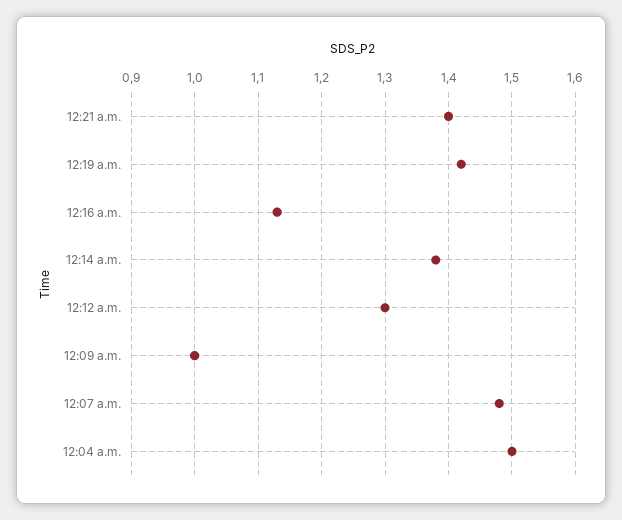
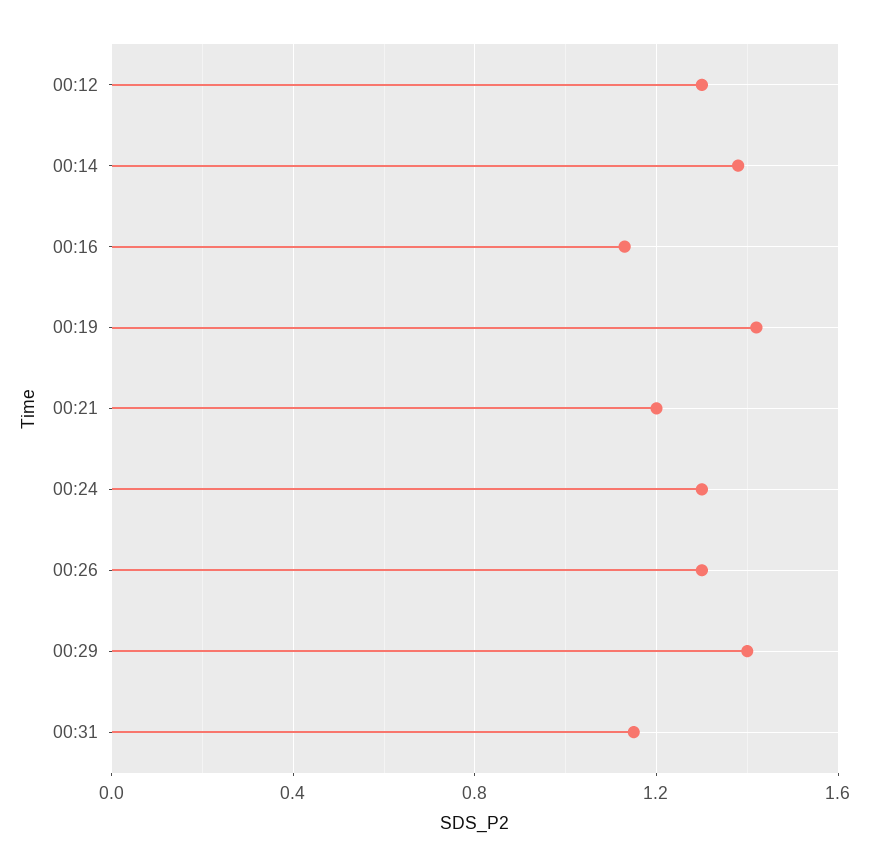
12:21 a.m.: 1.4 -> 1.2
12:09 a.m.: 1 -> none
12:07 a.m.: 1.48 -> none
12:04 a.m.: 1.5 -> none
00:24: none -> 1.3
00:26: none -> 1.3
00:29: none -> 1.4
00:31: none -> 1.15

